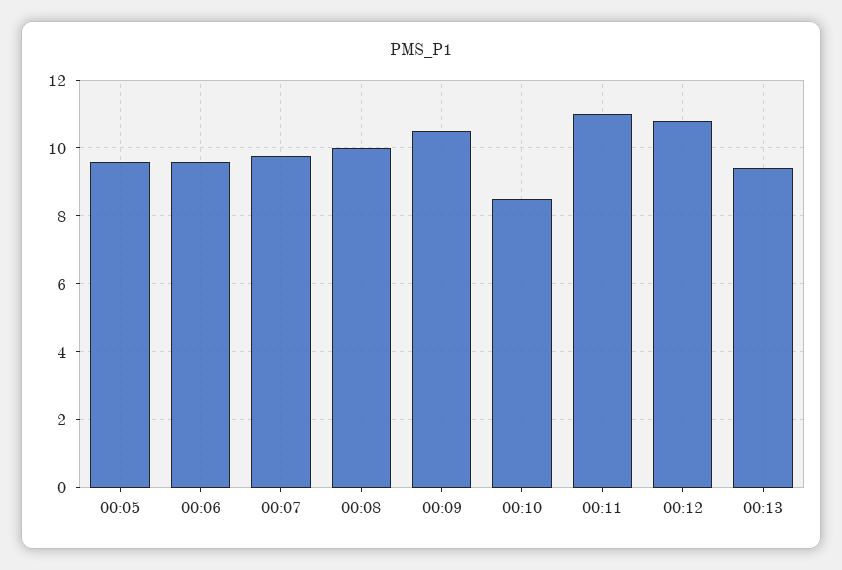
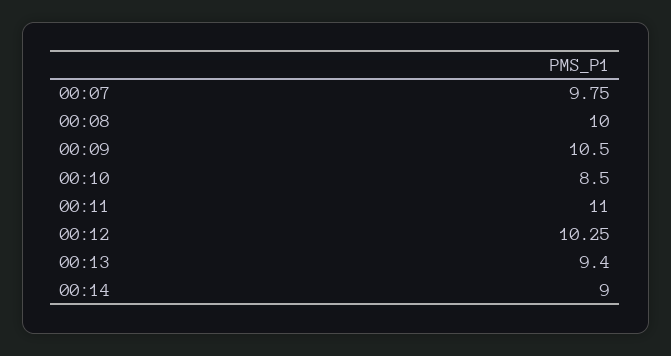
00:05: 9.6 -> none
00:06: 9.6 -> none
00:12: 10.8 -> 10.25
00:14: none -> 9

